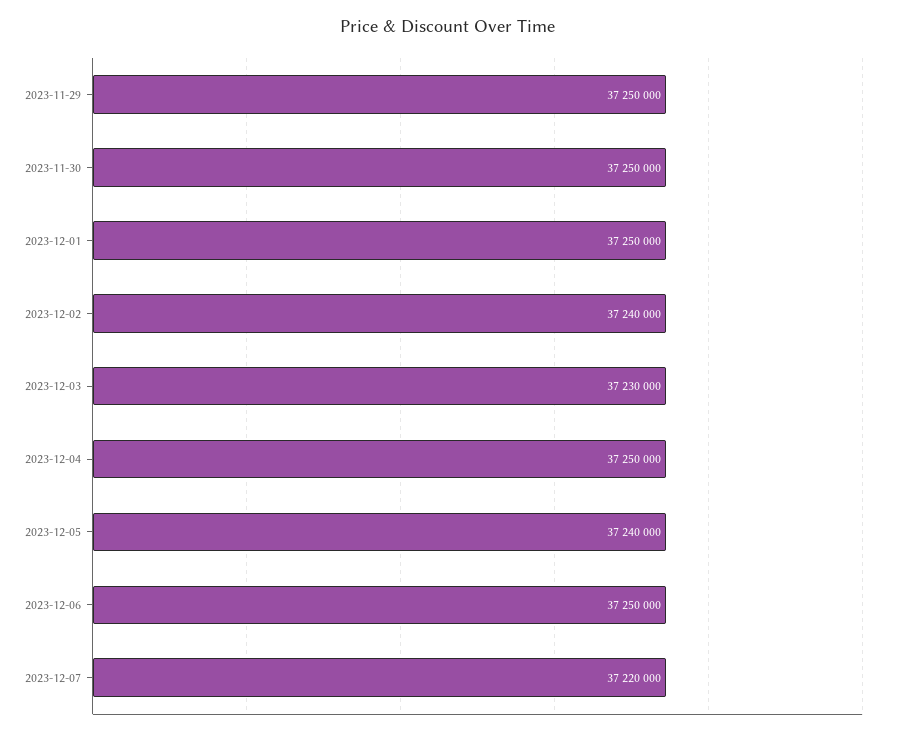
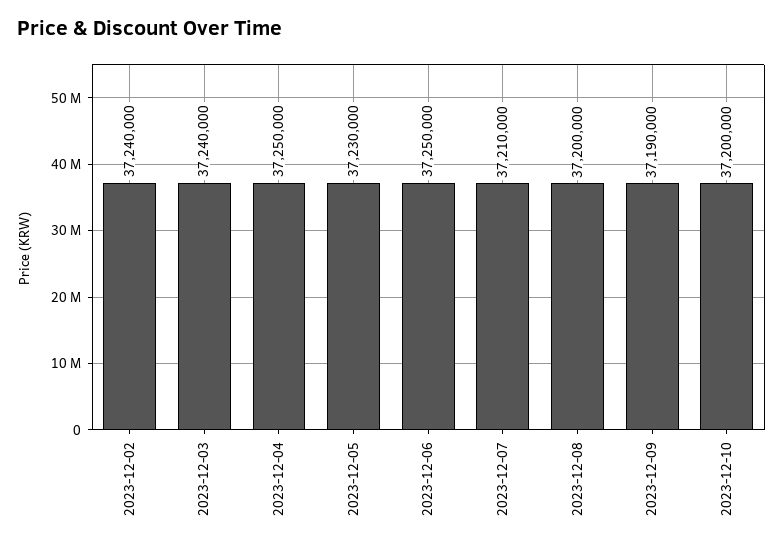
2023-11-29: 37250000 -> none
2023-11-30: 37250000 -> none
2023-12-01: 37250000 -> none
2023-12-03: 37230000 -> 37240000
2023-12-05: 37240000 -> 37230000
2023-12-07: 37220000 -> 37210000
2023-12-08: none -> 37200000
2023-12-09: none -> 37190000
2023-12-10: none -> 37200000

